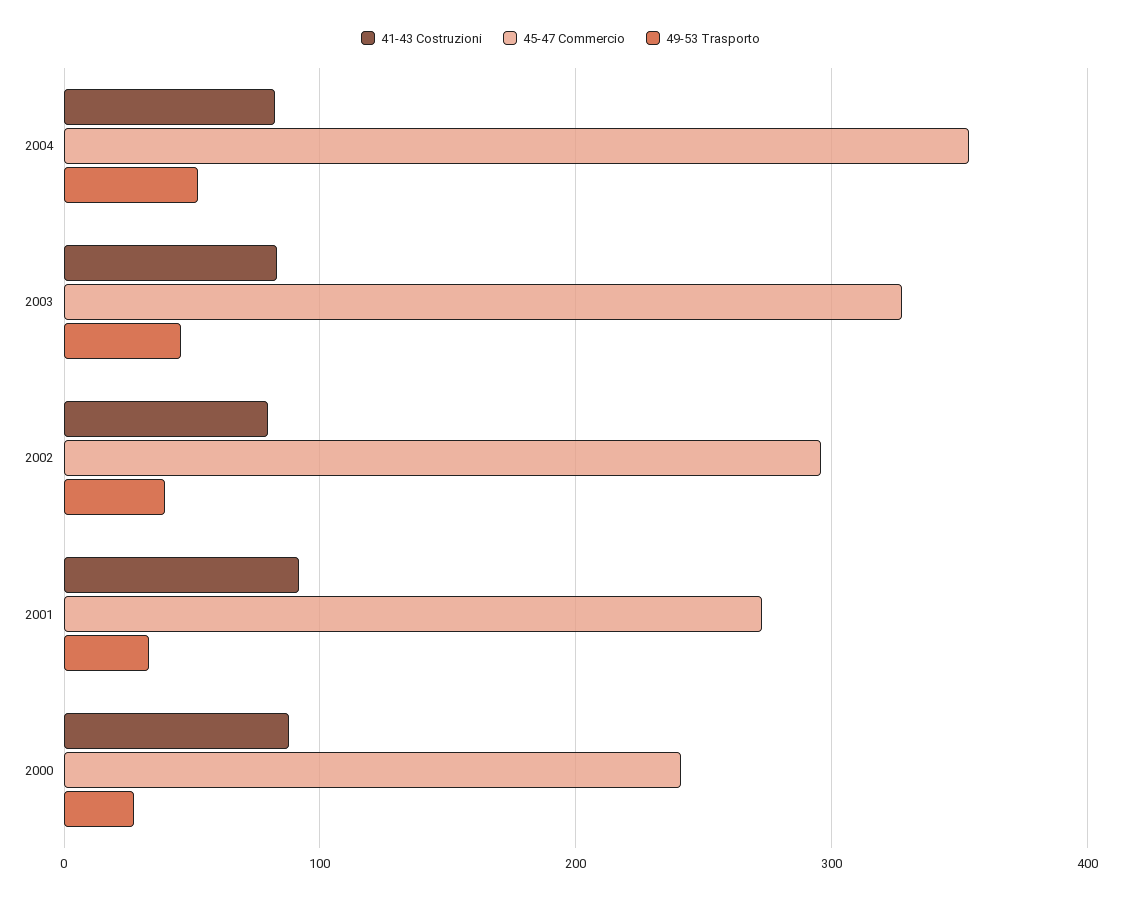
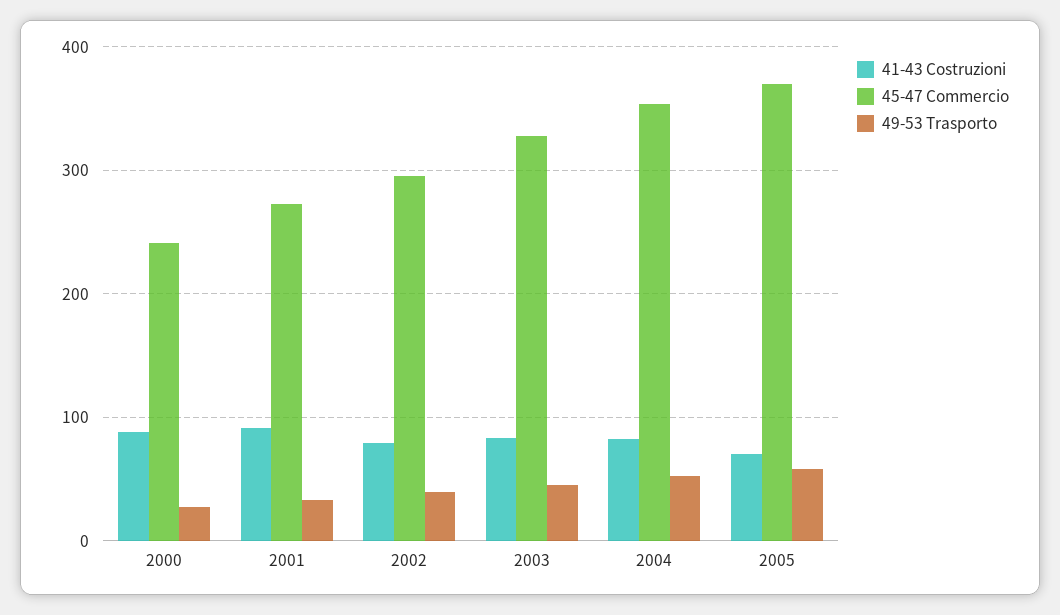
41-43 Costruzioni, 2005: none -> 70
45-47 Commercio, 2005: none -> 370
49-53 Trasporto, 2005: none -> 60

